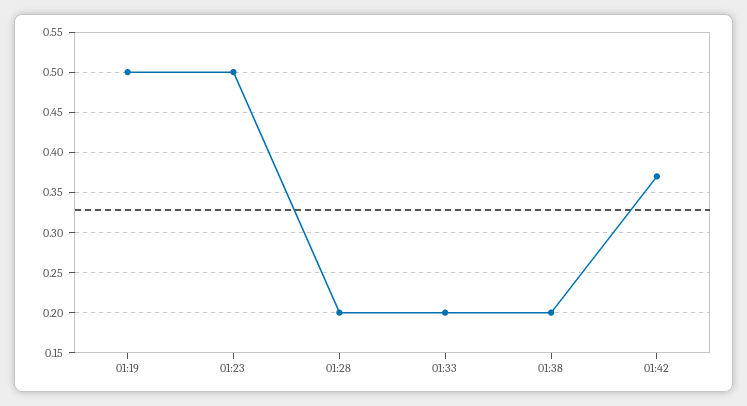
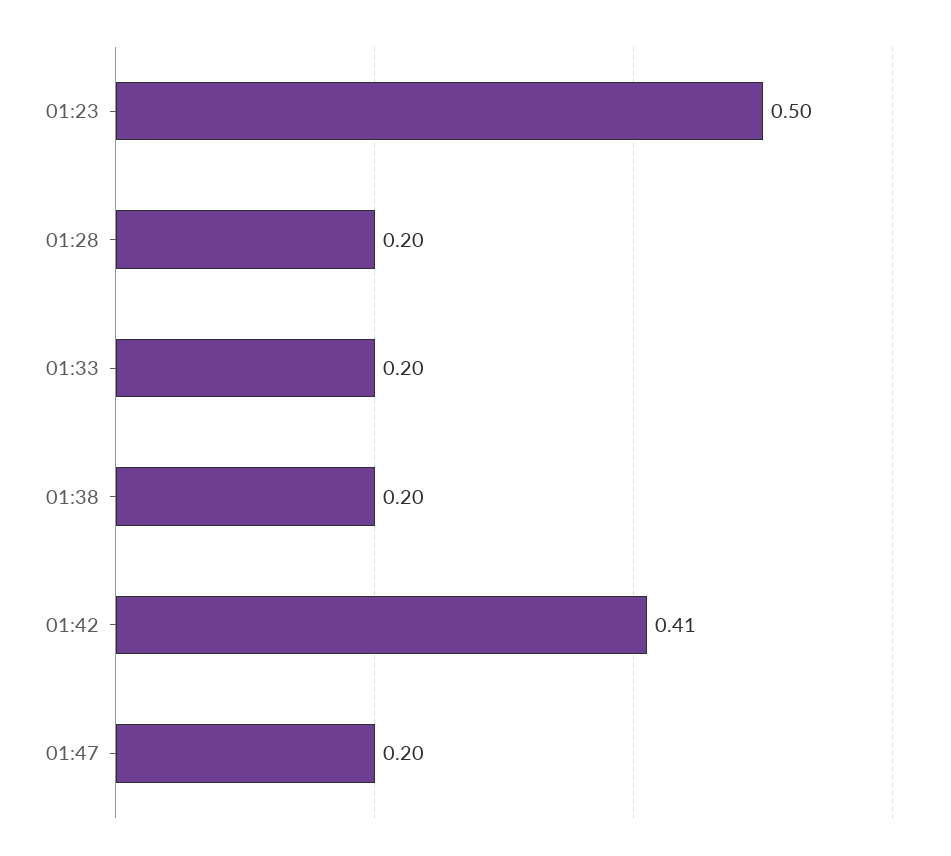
01:19: 0.5 -> none
01:42: 0.37 -> 0.41
01:47: none -> 0.2

